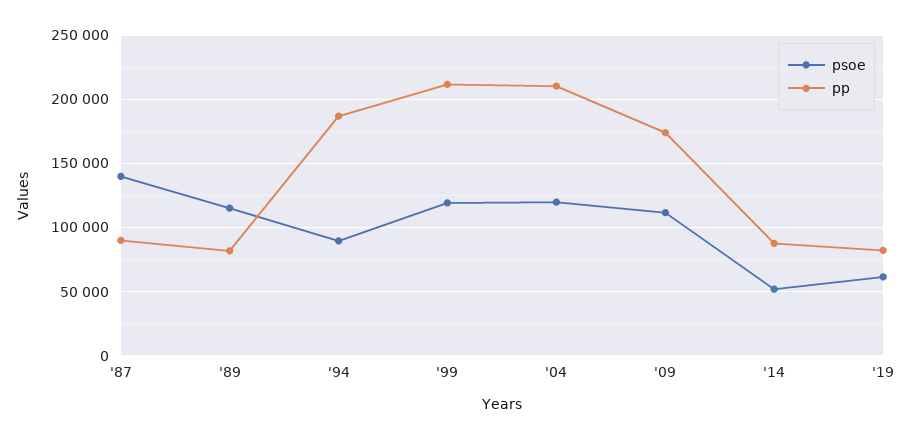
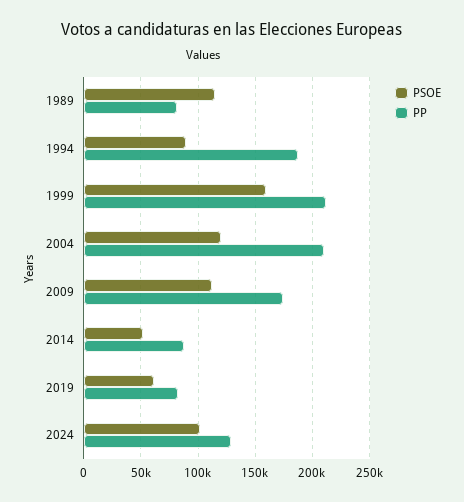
psoe, '87: 140000 -> none
pp, '87: 90000 -> none
psoe, '99: 120000 -> 160000
psoe, 2024: none -> 100000
pp, 2024: none -> 130000

